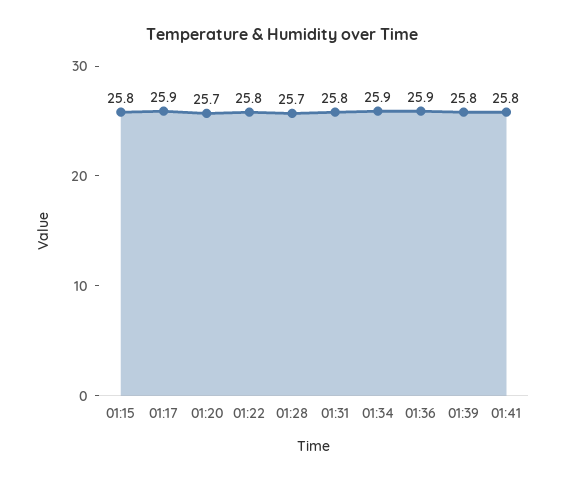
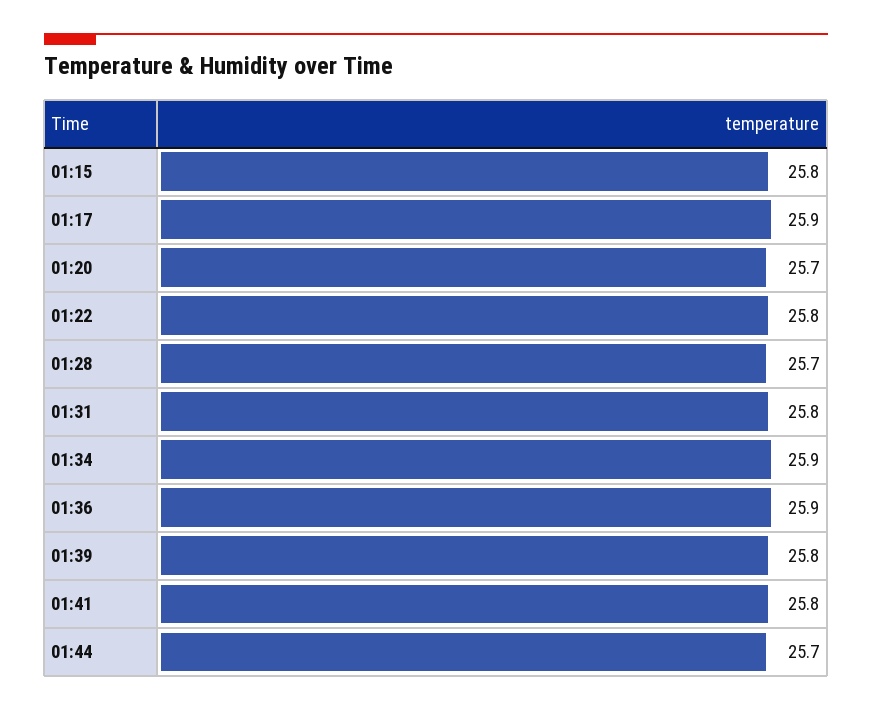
01:44: none -> 25.7

